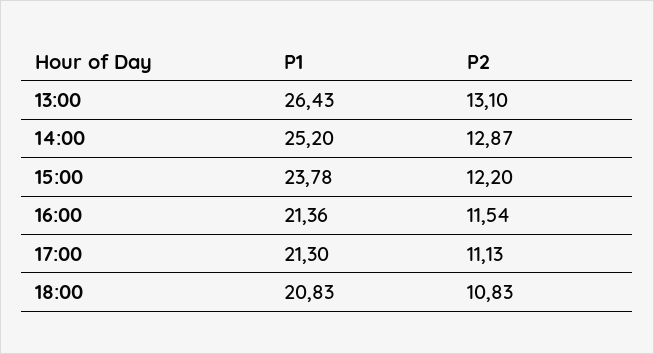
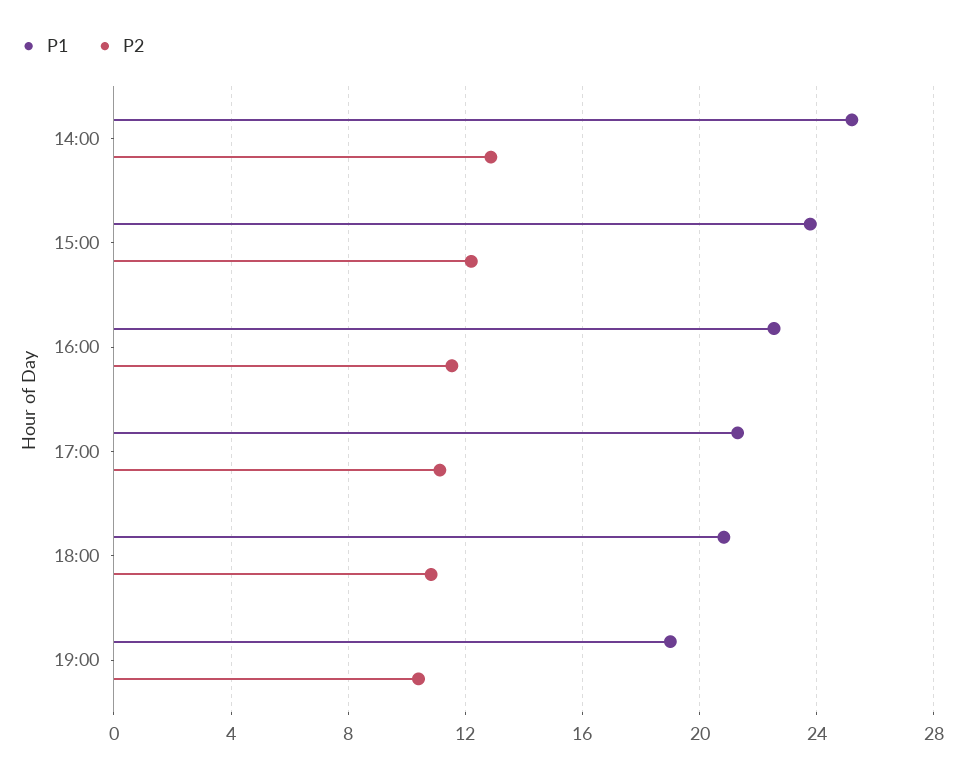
P1, 13:00: 26.43 -> none
P2, 13:00: 13.1 -> none
P1, 16:00: 21.36 -> 22.5
P1, 19:00: none -> 19
P2, 19:00: none -> 10.5

